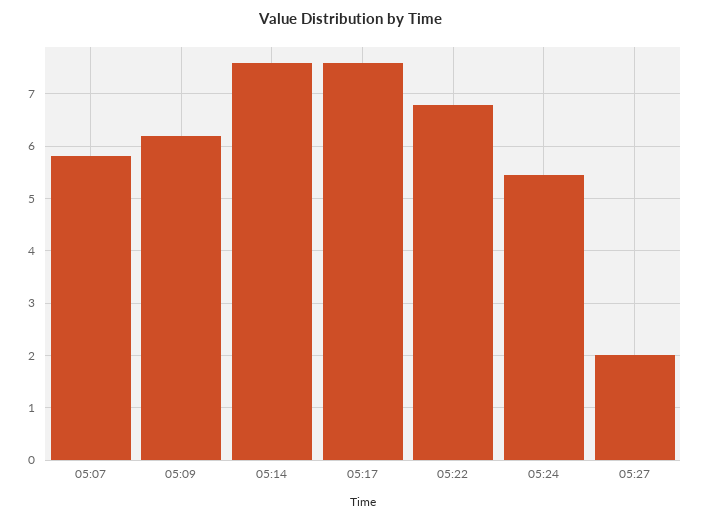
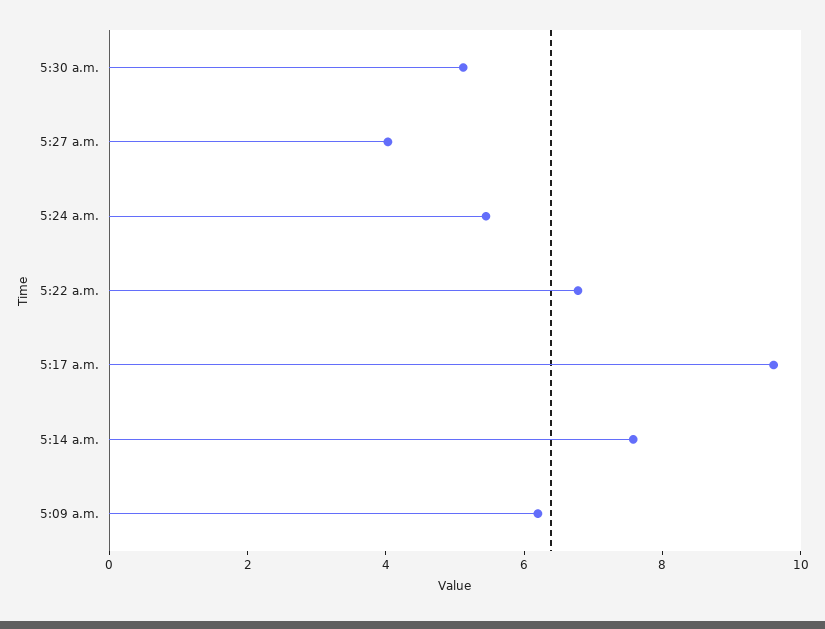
05:07: 5.8 -> none
05:17: 7.6 -> 9.5
05:27: 2 -> 4
5:30 a.m.: none -> 5

